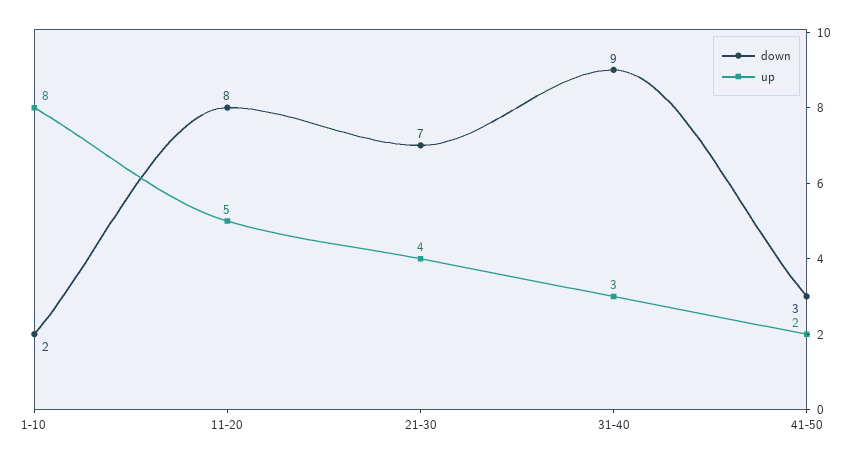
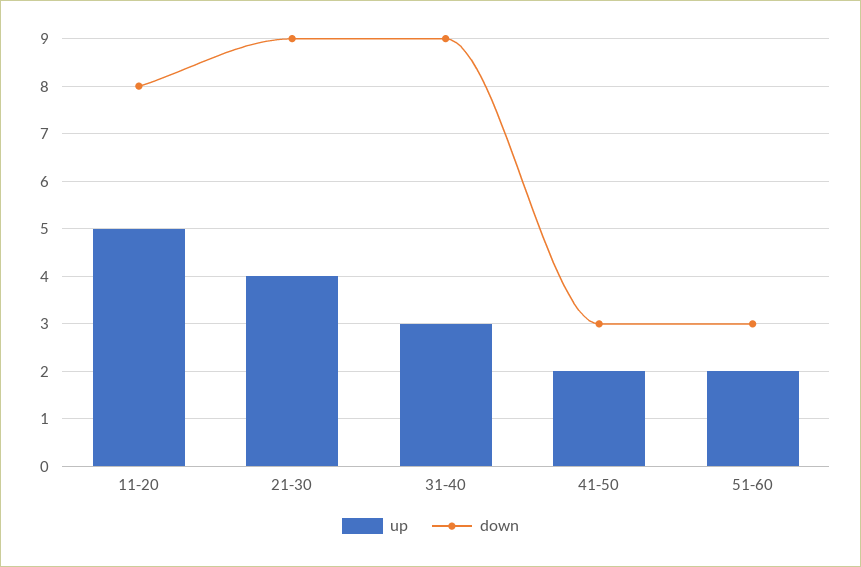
down, 1-10: 2 -> none
up, 1-10: 8 -> none
down, 21-30: 7 -> 9
up, 51-60: none -> 2
down, 51-60: none -> 3

